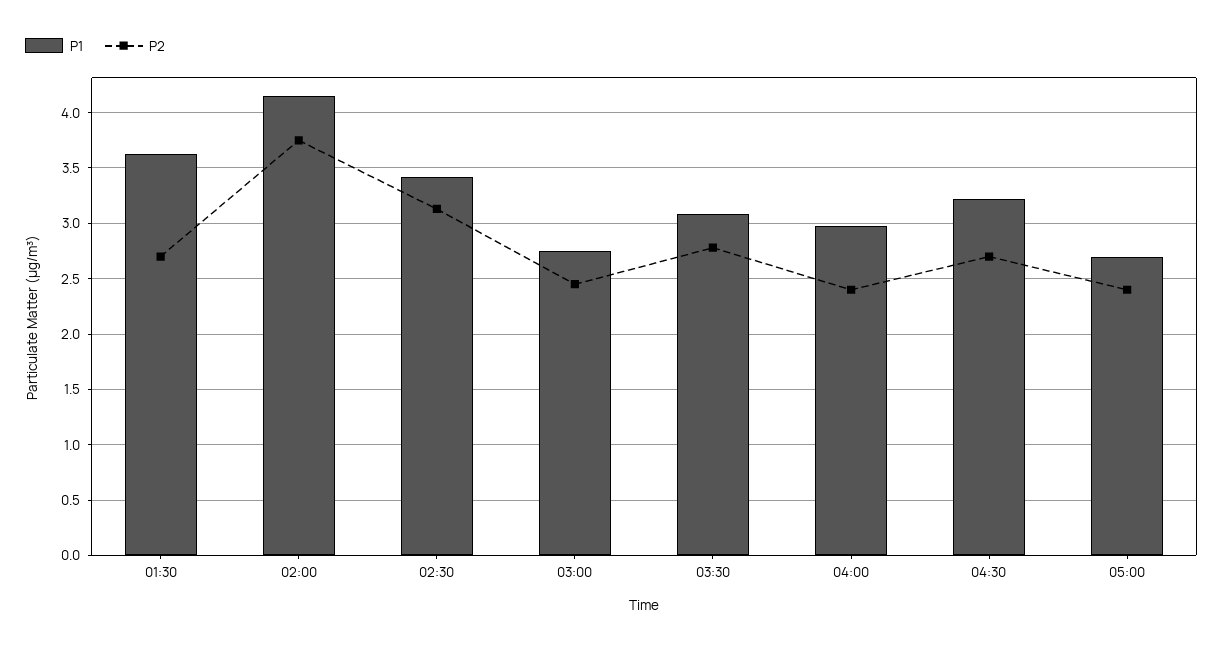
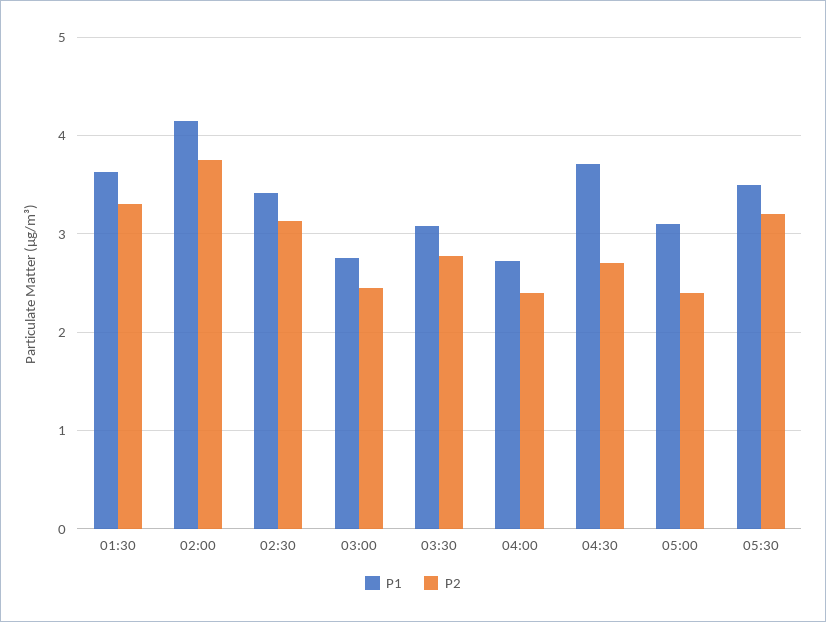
P2, 01:30: 2.7 -> 3.3
P1, 04:00: 3 -> 2.7
P1, 04:30: 3.2 -> 3.7
P1, 05:00: 2.7 -> 3.1
P1, 05:30: none -> 3.5
P2, 05:30: none -> 3.2

